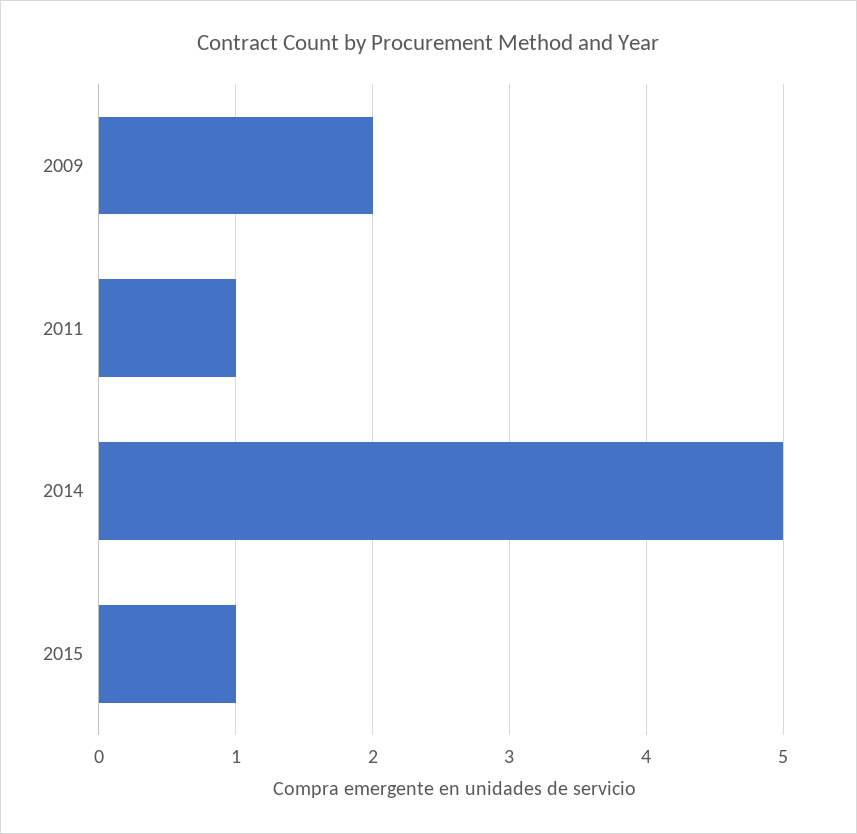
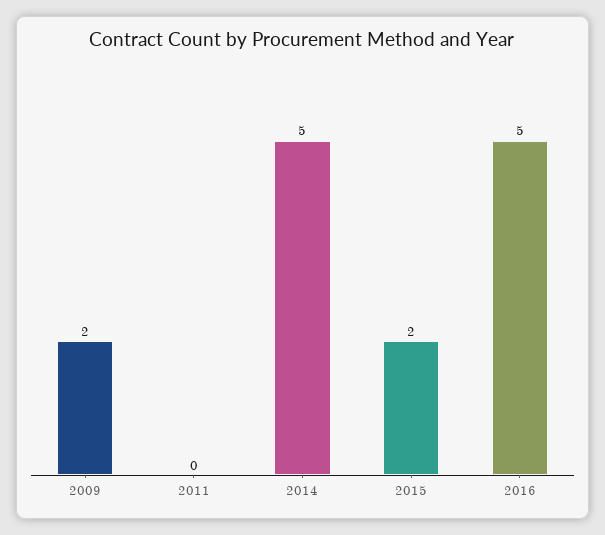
2011: 1 -> 0
2015: 1 -> 2
2016: none -> 5

